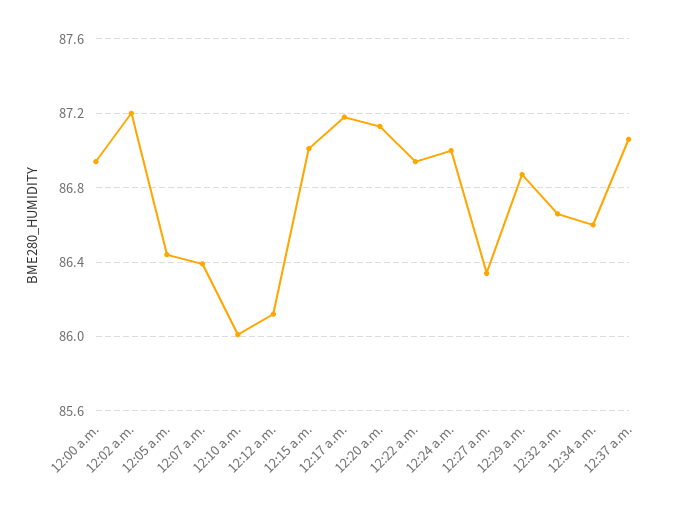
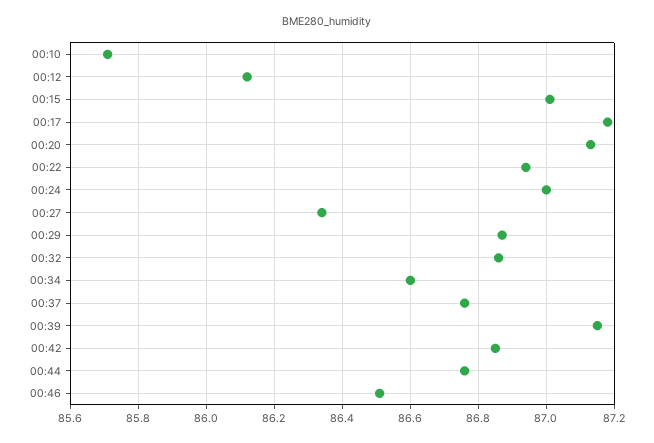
12:00 a.m.: 86.95 -> none
12:02 a.m.: 87.2 -> none
12:05 a.m.: 86.45 -> none
12:07 a.m.: 86.4 -> none
12:10 a.m.: 86 -> 85.7
12:32 a.m.: 86.65 -> 86.85
12:37 a.m.: 87.05 -> 86.75
00:39: none -> 87.15
00:42: none -> 86.85
00:44: none -> 86.75
00:46: none -> 86.5

